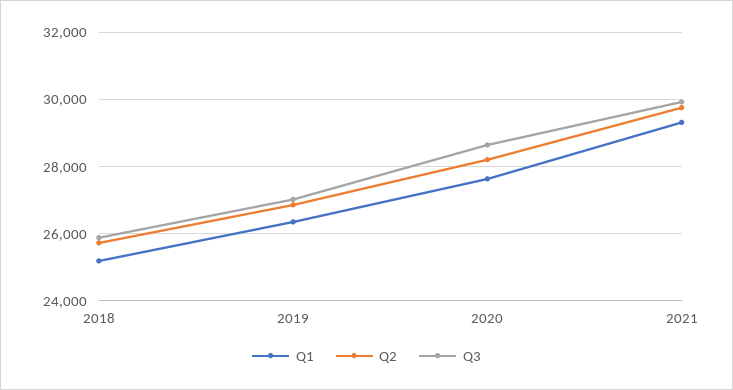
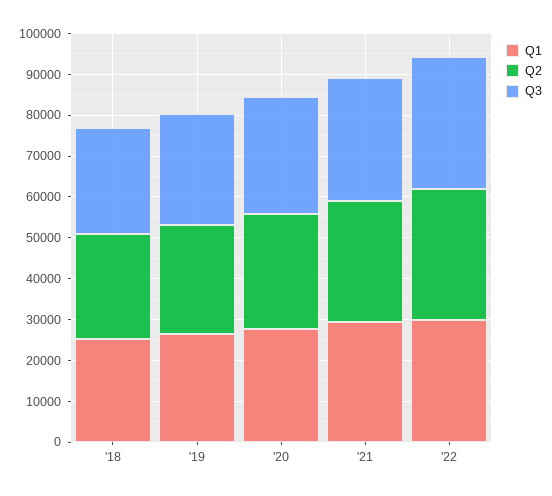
Q1, '22: none -> 30000
Q2, '22: none -> 32000
Q3, '22: none -> 32000

